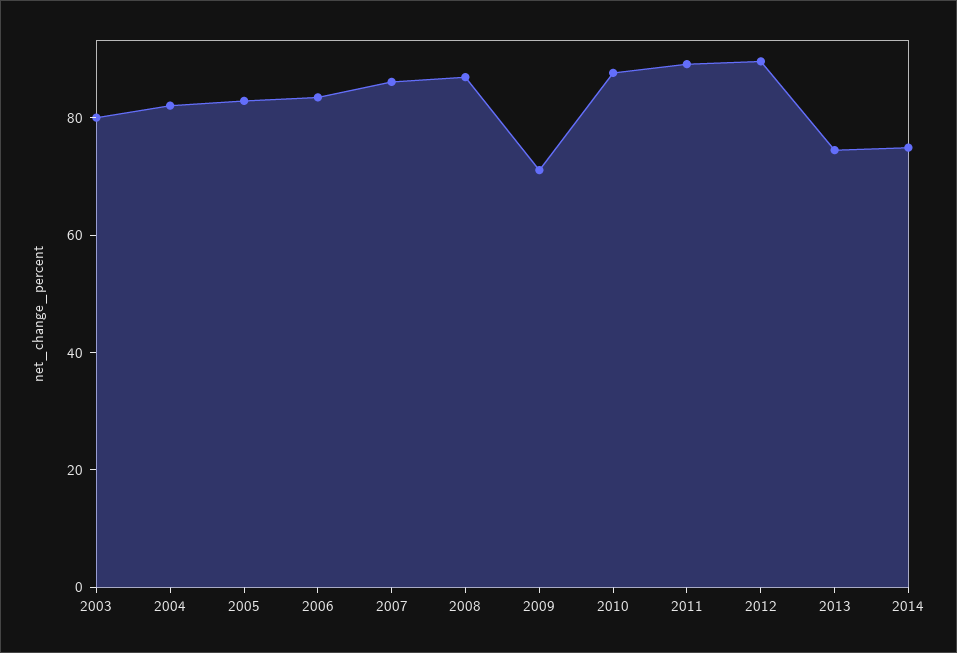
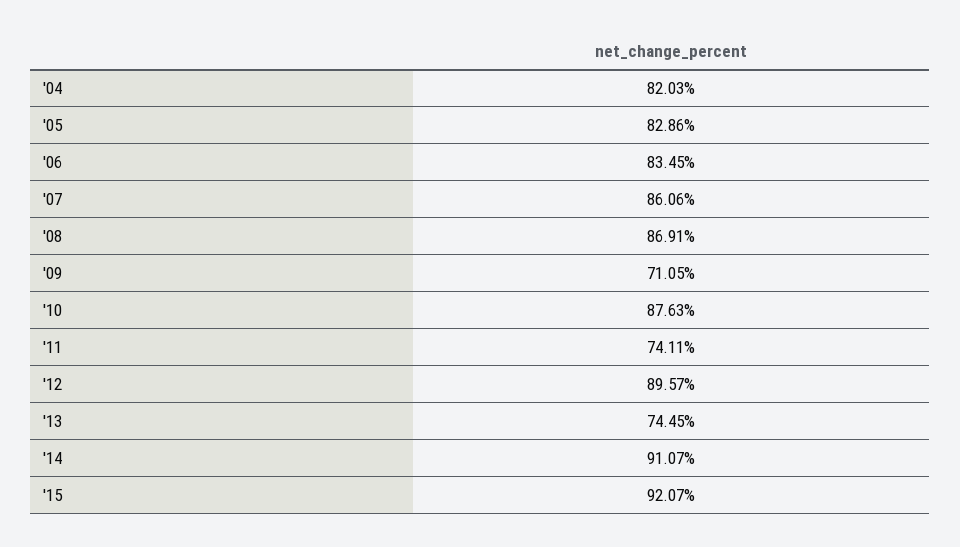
2003: 80 -> none
2011: 90 -> 74.11
2014: 75 -> 91.07
'15: none -> 92.07

